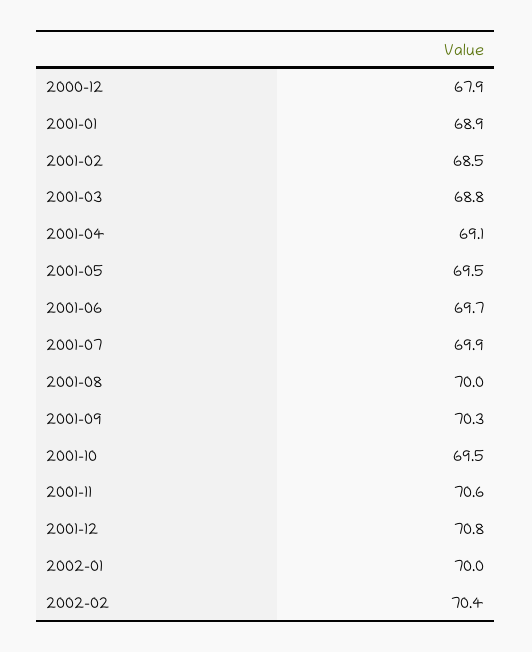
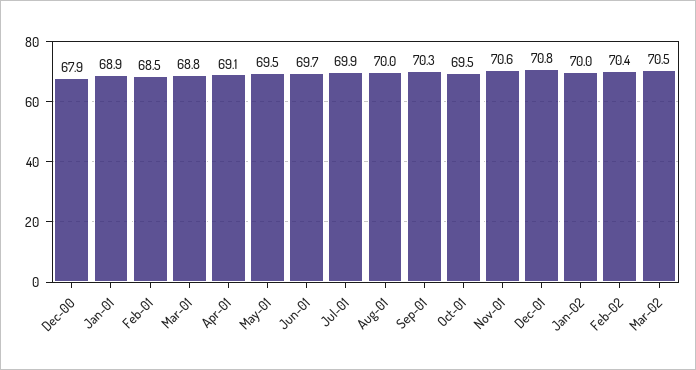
Mar-02: none -> 70.5

